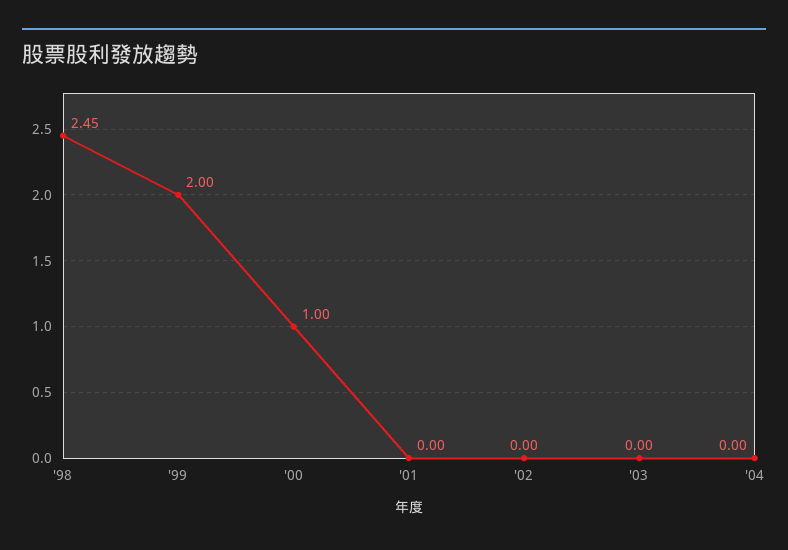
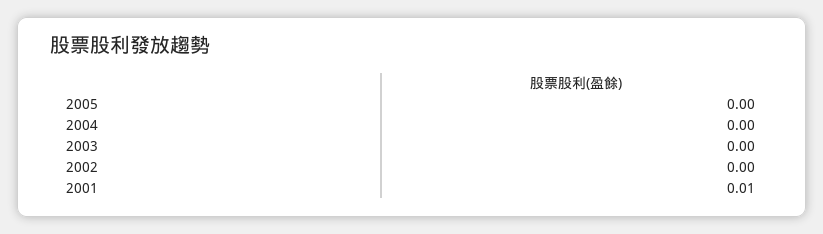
'98: 2.45 -> none
'99: 2 -> none
'00: 1 -> none
'01: 0 -> 0.01
2005: none -> 0

